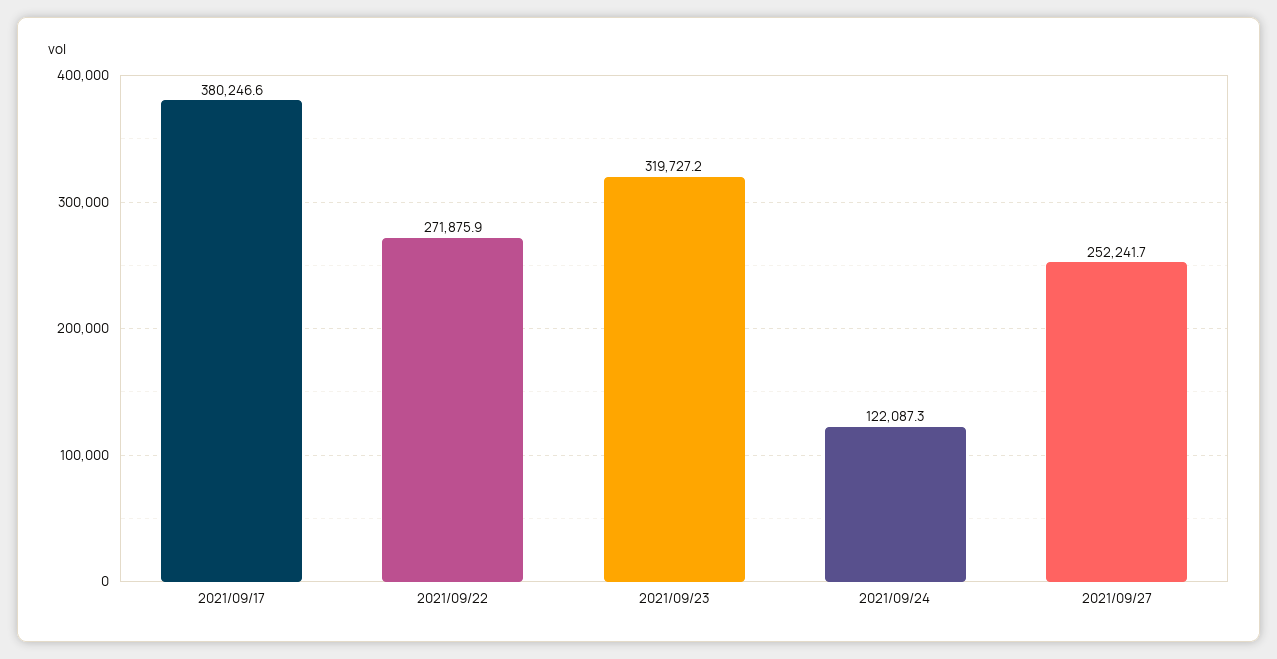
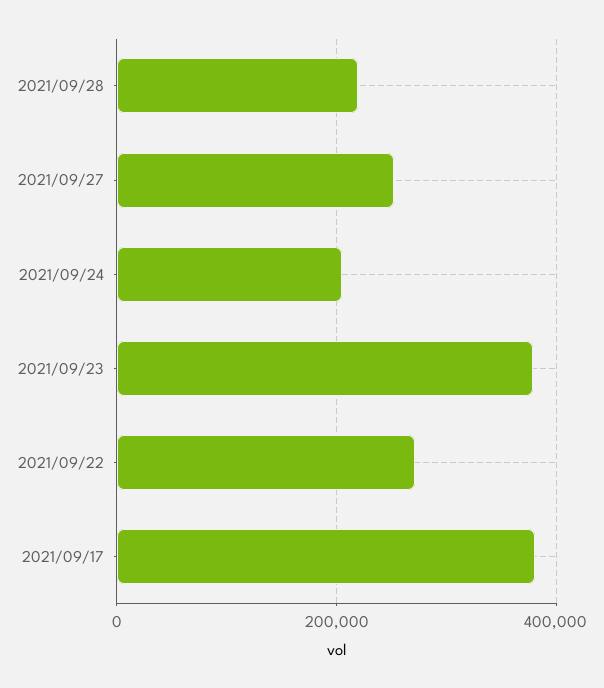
2021/09/23: 319727.2 -> 380000
2021/09/24: 122087.3 -> 200000
2021/09/28: none -> 220000

